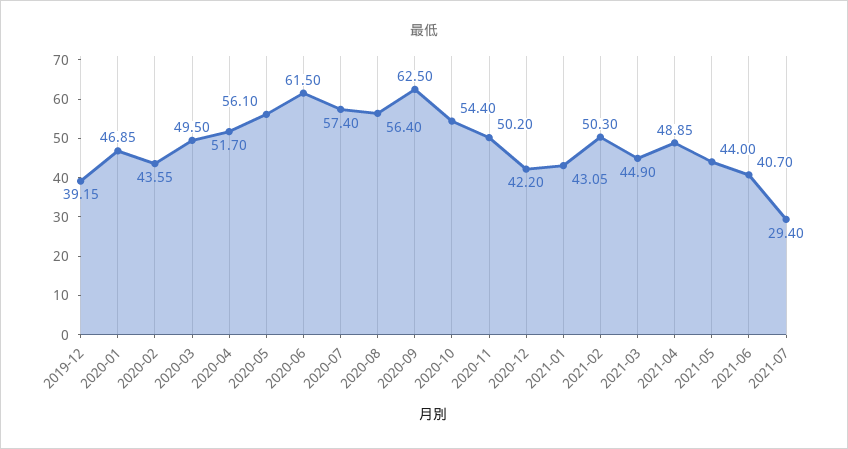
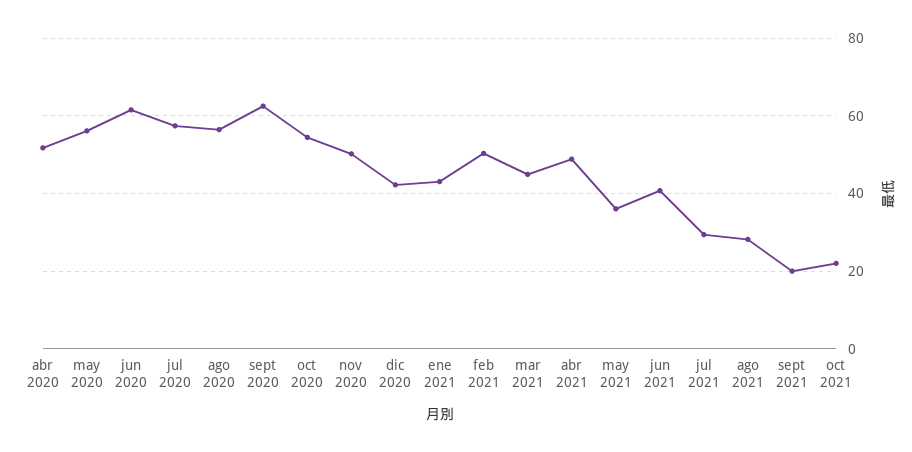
2019-12: 39.15 -> none
2020-01: 46.85 -> none
2020-02: 43.55 -> none
2020-03: 49.5 -> none
2021-05: 44 -> 36
ago 2021: none -> 28
sept 2021: none -> 20
oct 2021: none -> 22

